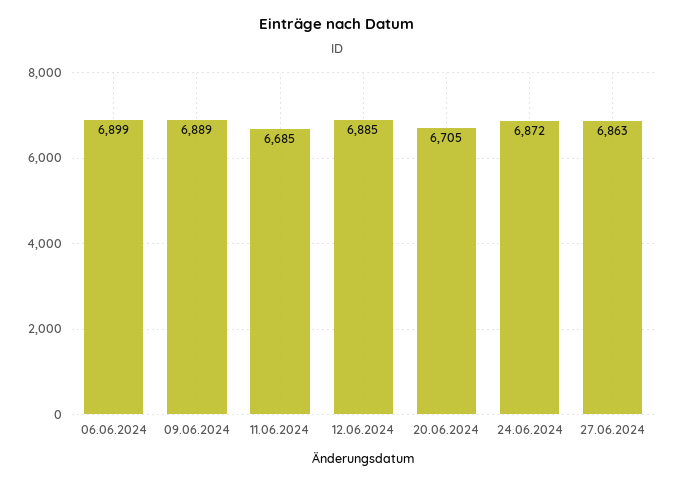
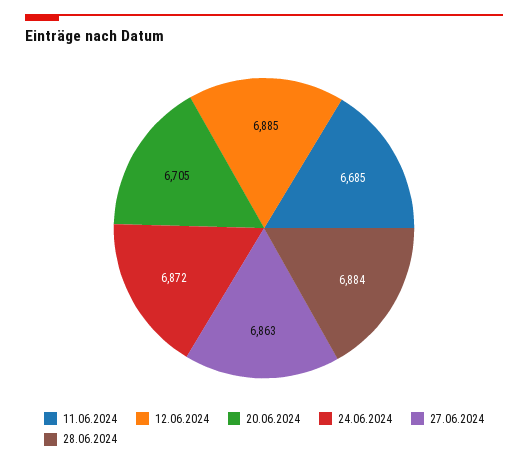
06.06.2024: 6899 -> none
09.06.2024: 6889 -> none
28.06.2024: none -> 6884

